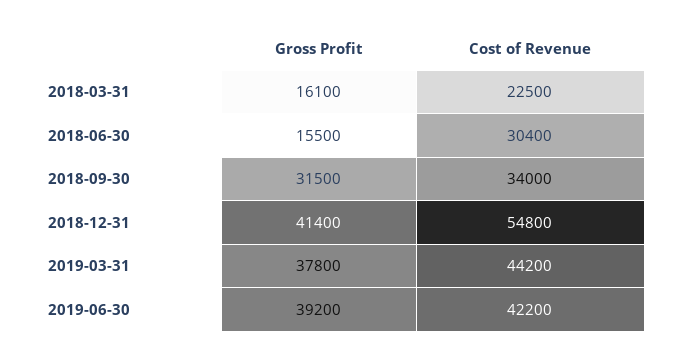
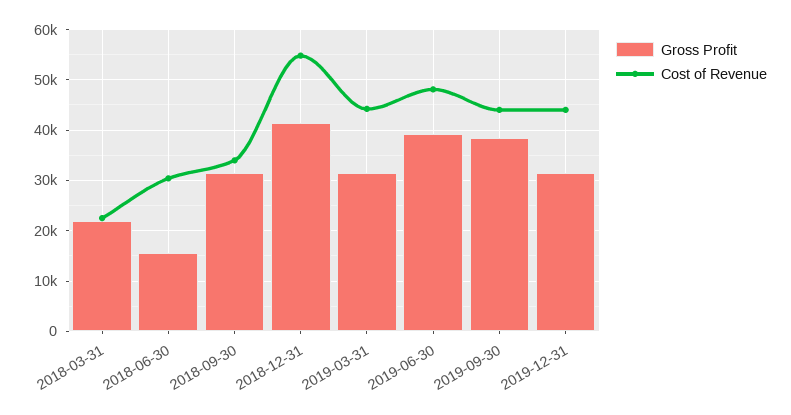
Gross Profit, 2018-03-31: 16100 -> 22000
Gross Profit, 2019-03-31: 37800 -> 32000
Cost of Revenue, 2019-06-30: 42200 -> 48000
Gross Profit, 2019-09-30: none -> 38000
Cost of Revenue, 2019-09-30: none -> 44000
Gross Profit, 2019-12-31: none -> 32000
Cost of Revenue, 2019-12-31: none -> 44000

